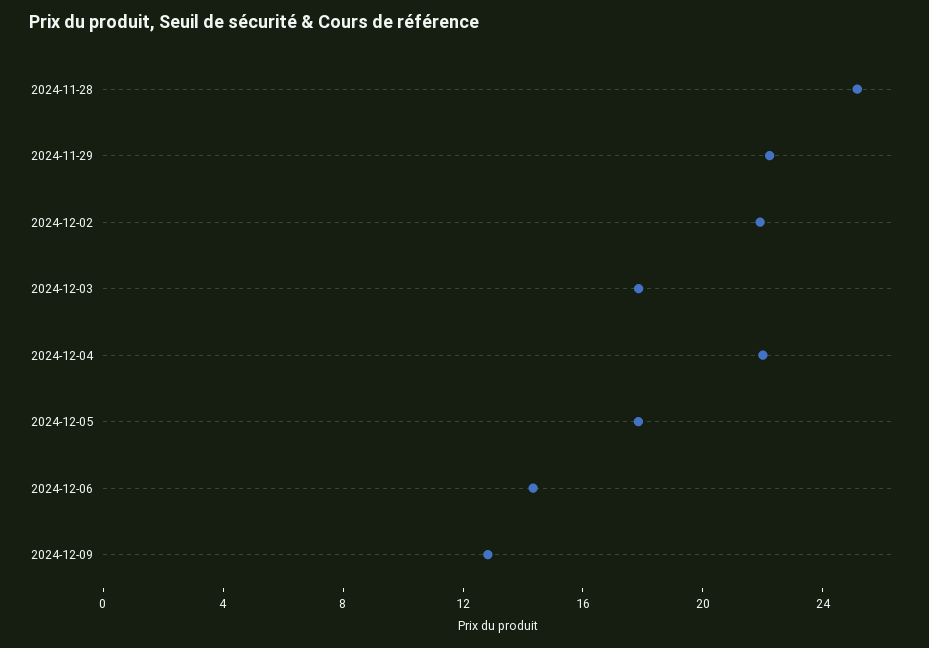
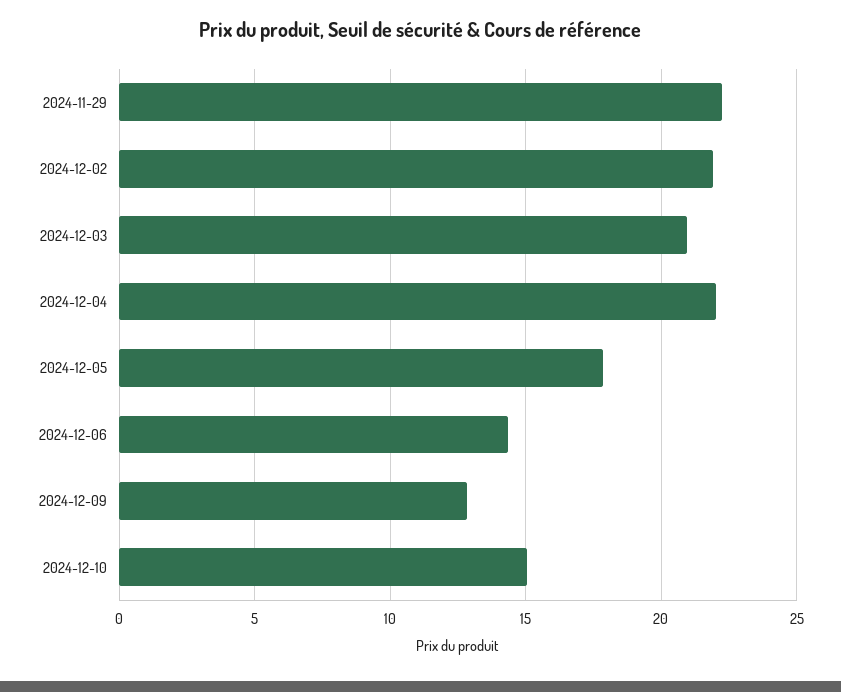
2024-11-28: 25 -> none
2024-12-03: 18 -> 21
2024-12-10: none -> 15

